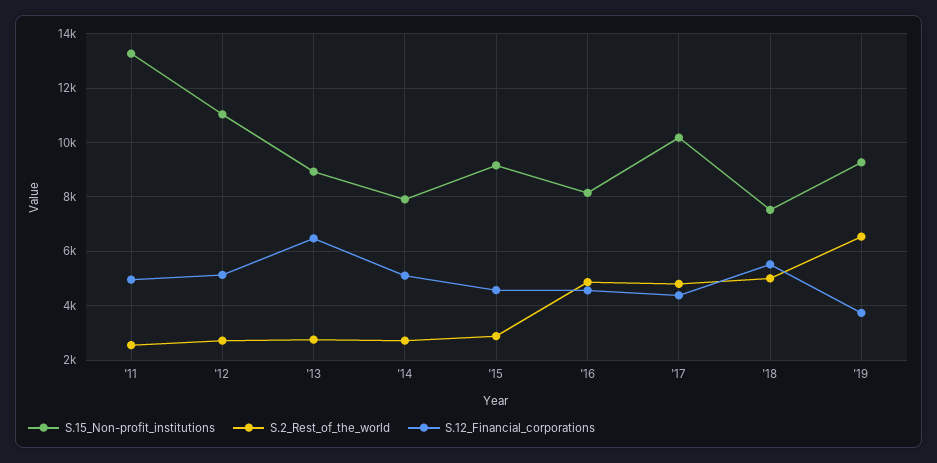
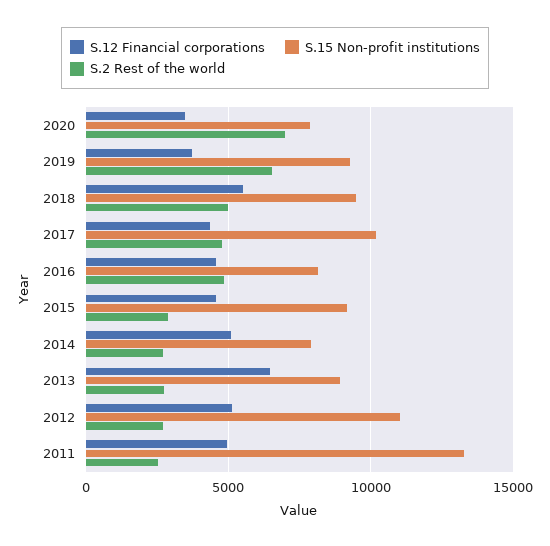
S.15_Non-profit_institutions, '18: 7500 -> 9500
S.12_Financial_corporations, 2020: none -> 3500
S.15_Non-profit_institutions, 2020: none -> 8000
S.2_Rest_of_the_world, 2020: none -> 7000

